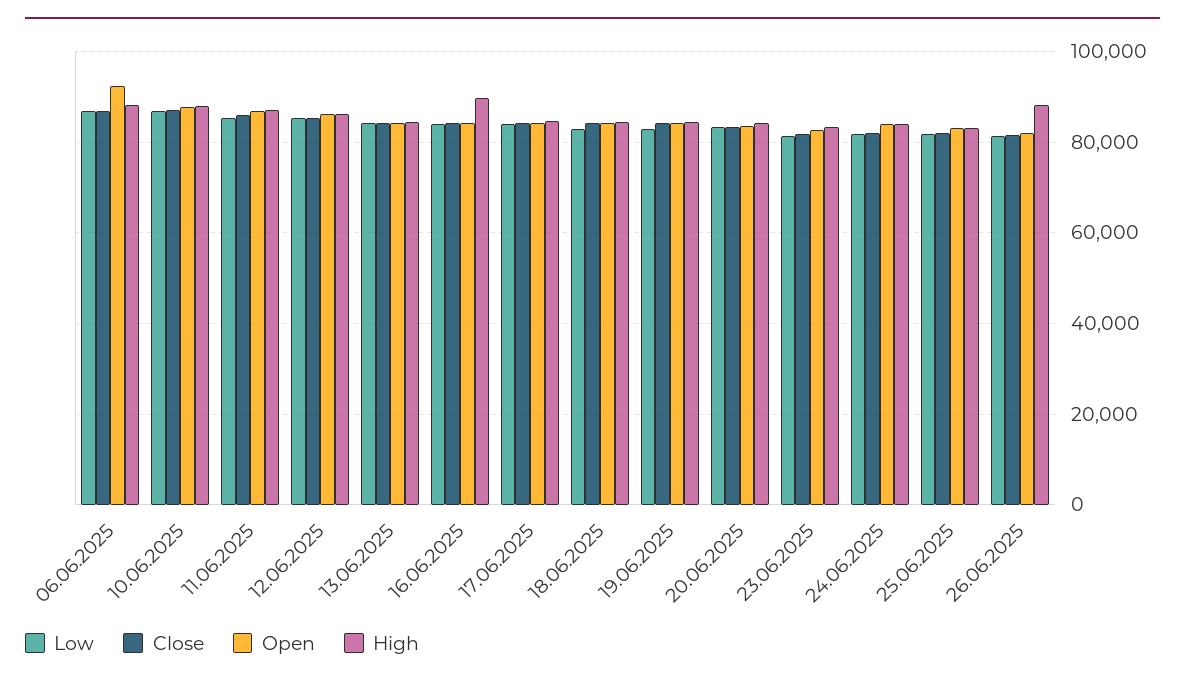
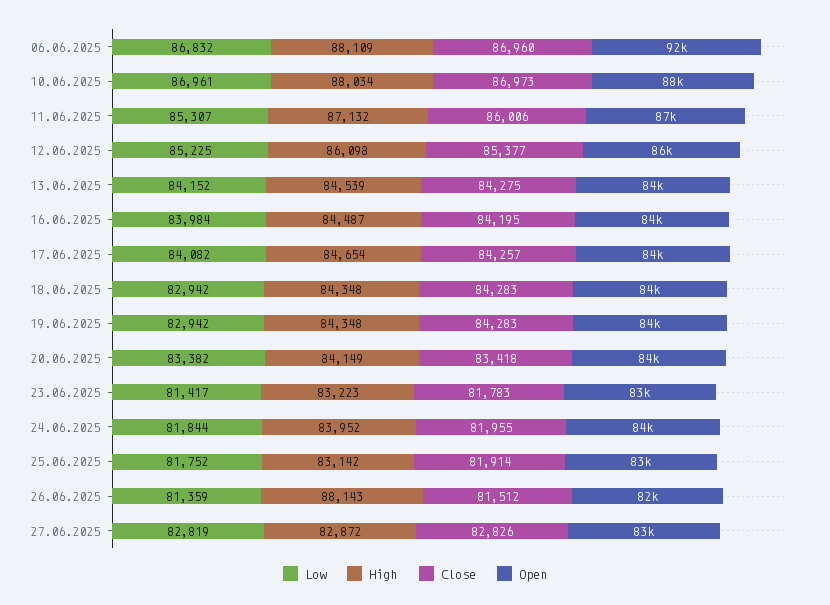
High, 16.06.2025: 90000 -> 84487
Low, 27.06.2025: none -> 82819
High, 27.06.2025: none -> 82872
Close, 27.06.2025: none -> 82826
Open, 27.06.2025: none -> 83000

